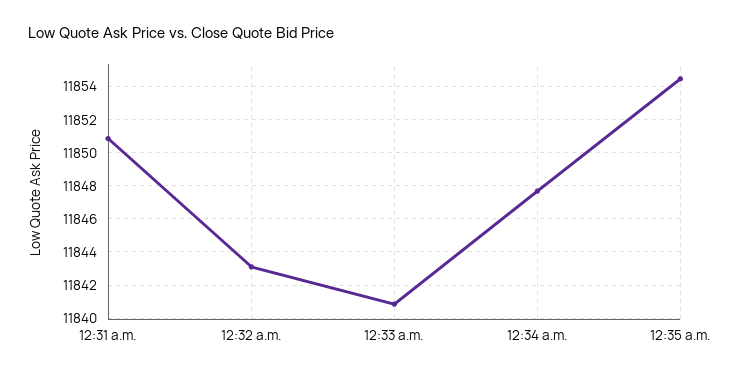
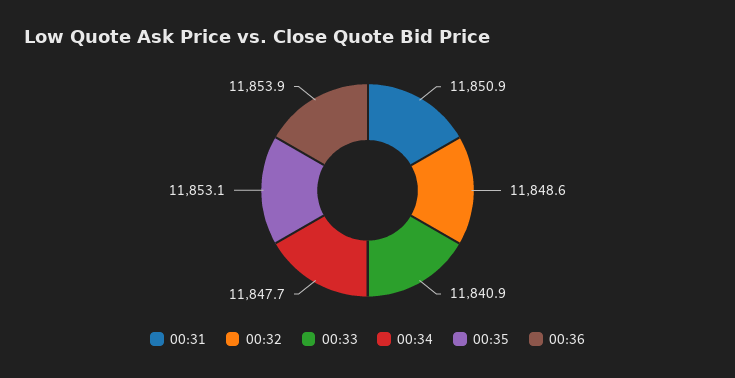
12:32 a.m.: 11843 -> 11848.6
12:35 a.m.: 11854.5 -> 11853.1
00:36: none -> 11853.9

